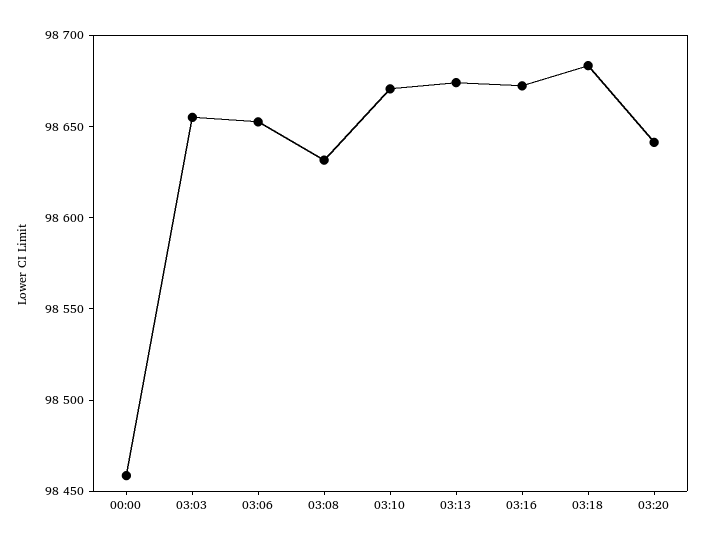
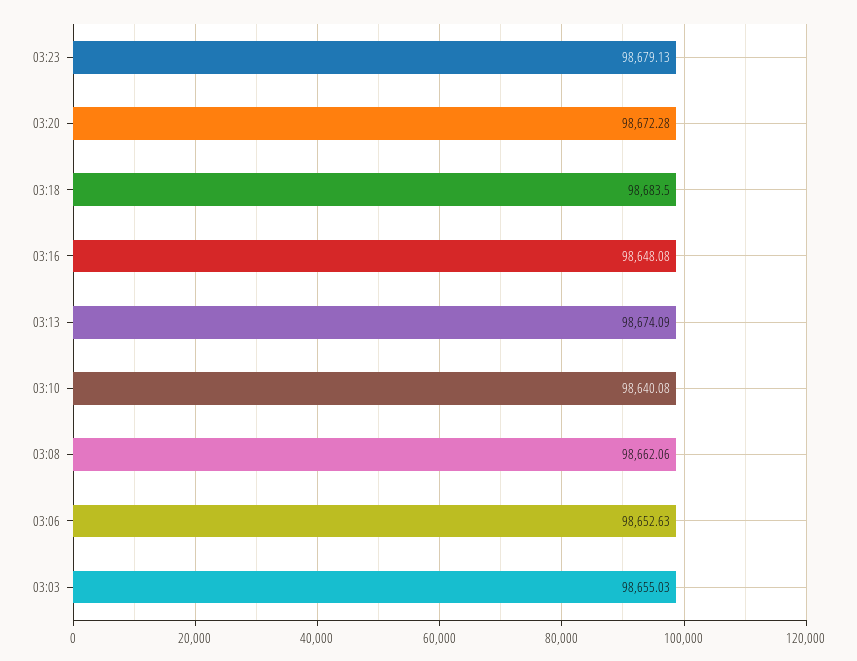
00:00: 98460 -> none
03:08: 98630 -> 98662.06
03:10: 98670 -> 98640.08
03:16: 98670 -> 98648.08
03:20: 98640 -> 98672.28
03:23: none -> 98679.13

